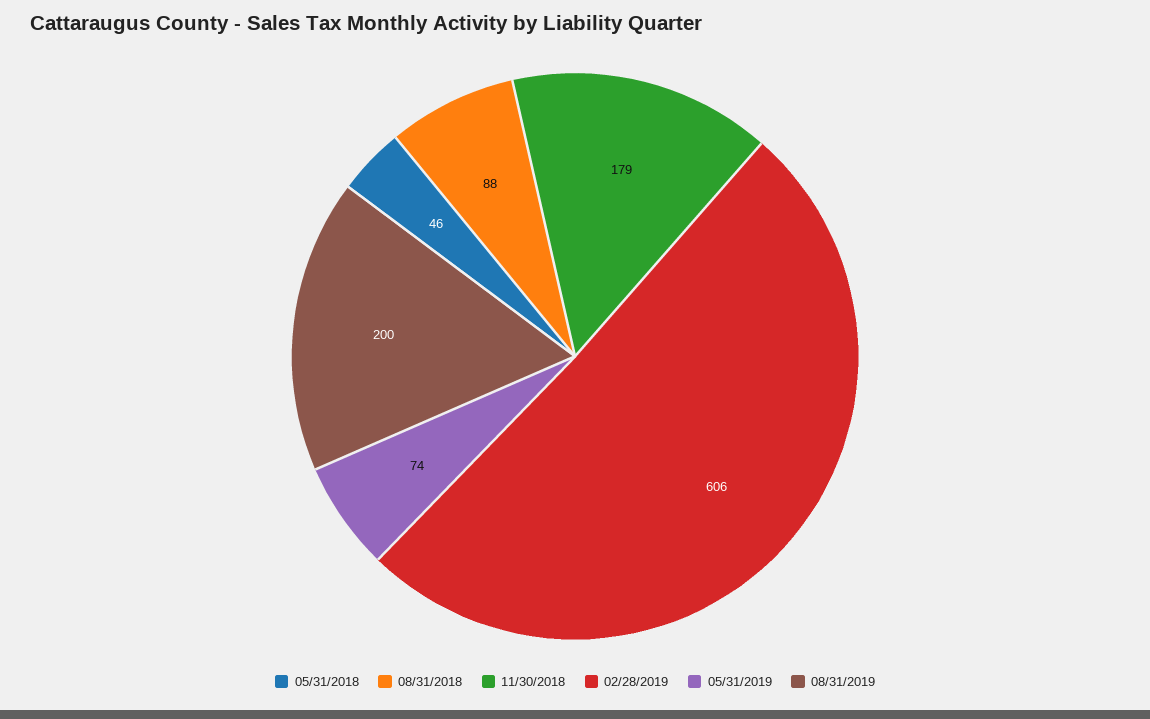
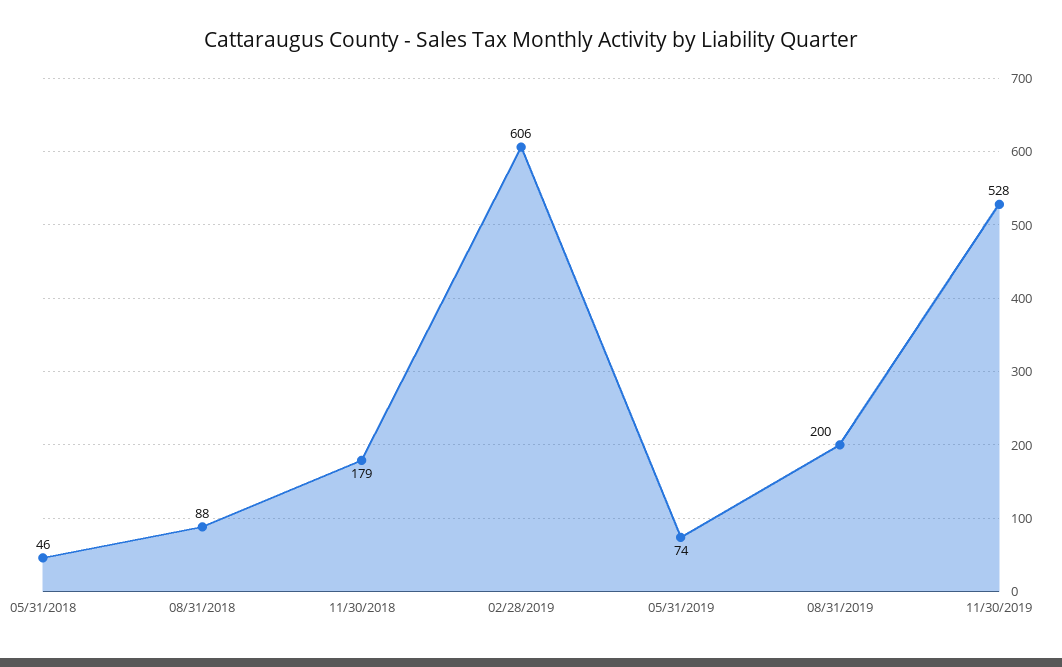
11/30/2019: none -> 528

